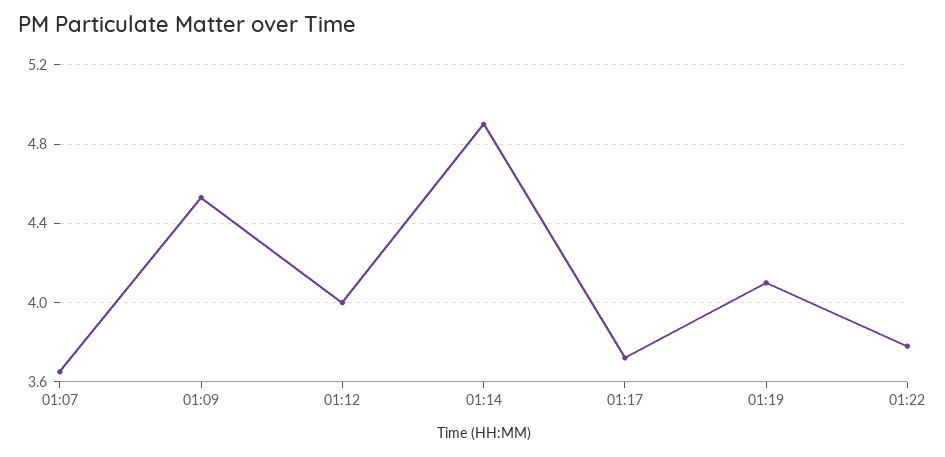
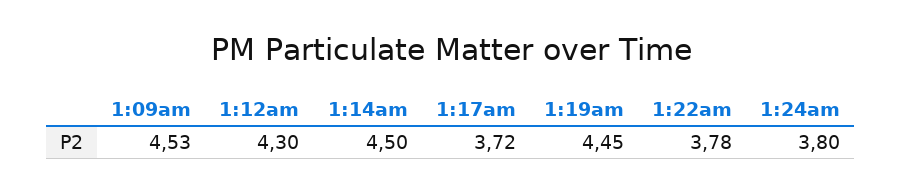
01:07: 3.65 -> none
01:12: 4 -> 4.3
01:14: 4.9 -> 4.5
01:19: 4.1 -> 4.45
1:24am: none -> 3.8

